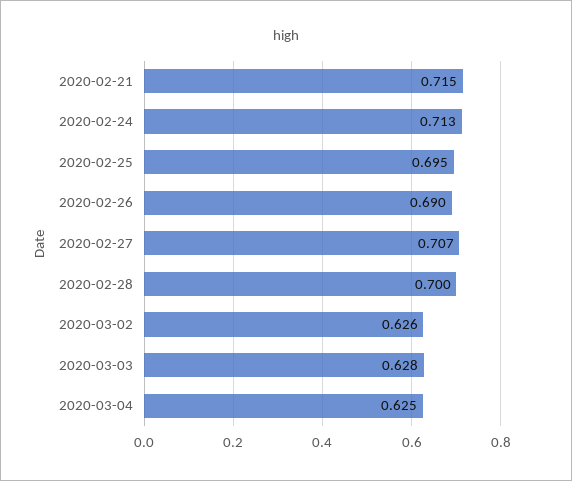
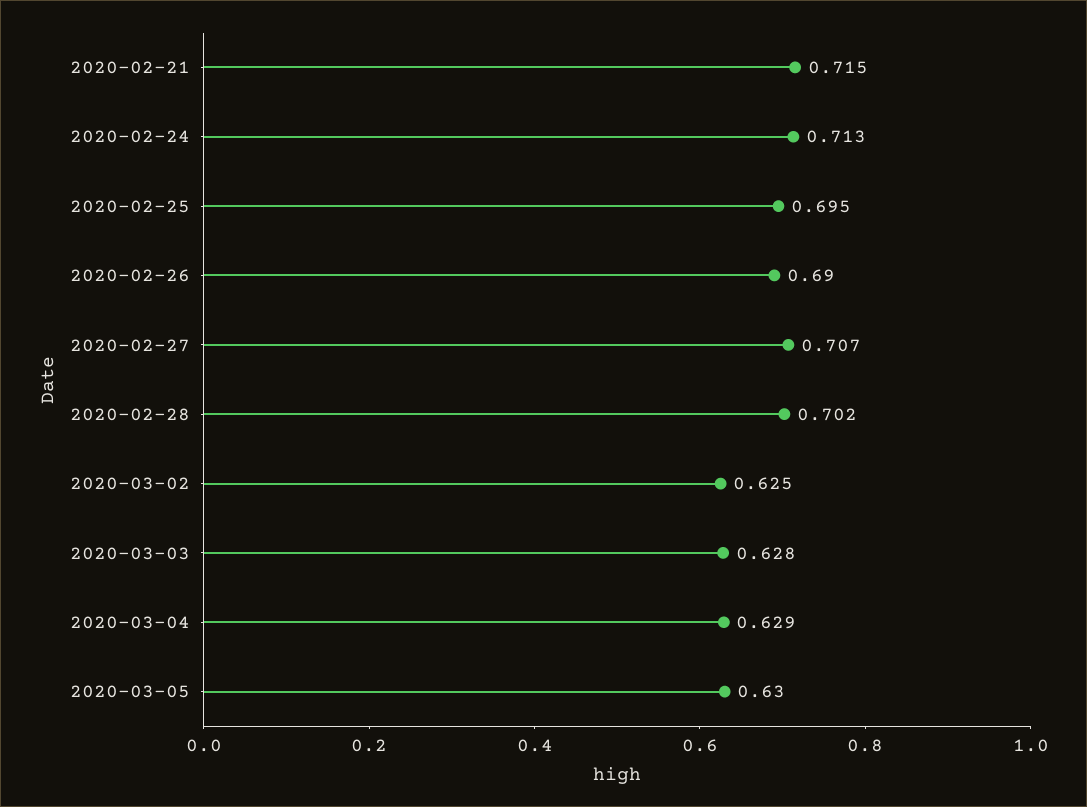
2020-02-28: 0.7 -> 0.702
2020-03-02: 0.626 -> 0.625
2020-03-04: 0.625 -> 0.629
2020-03-05: none -> 0.63

